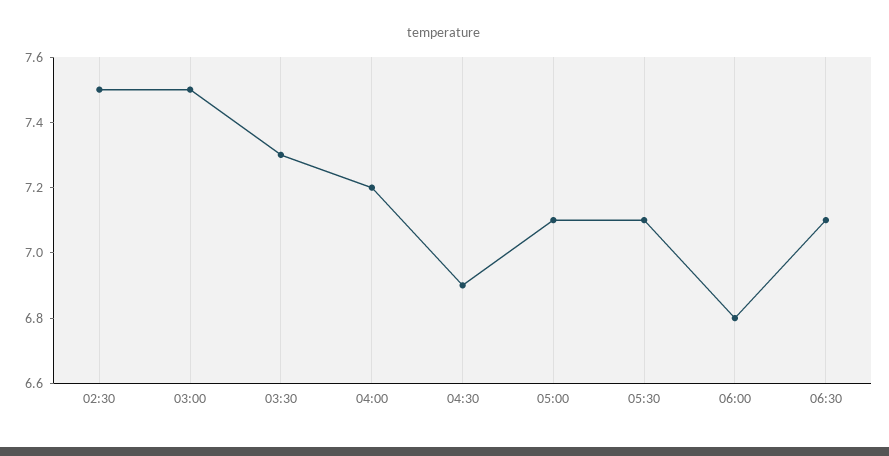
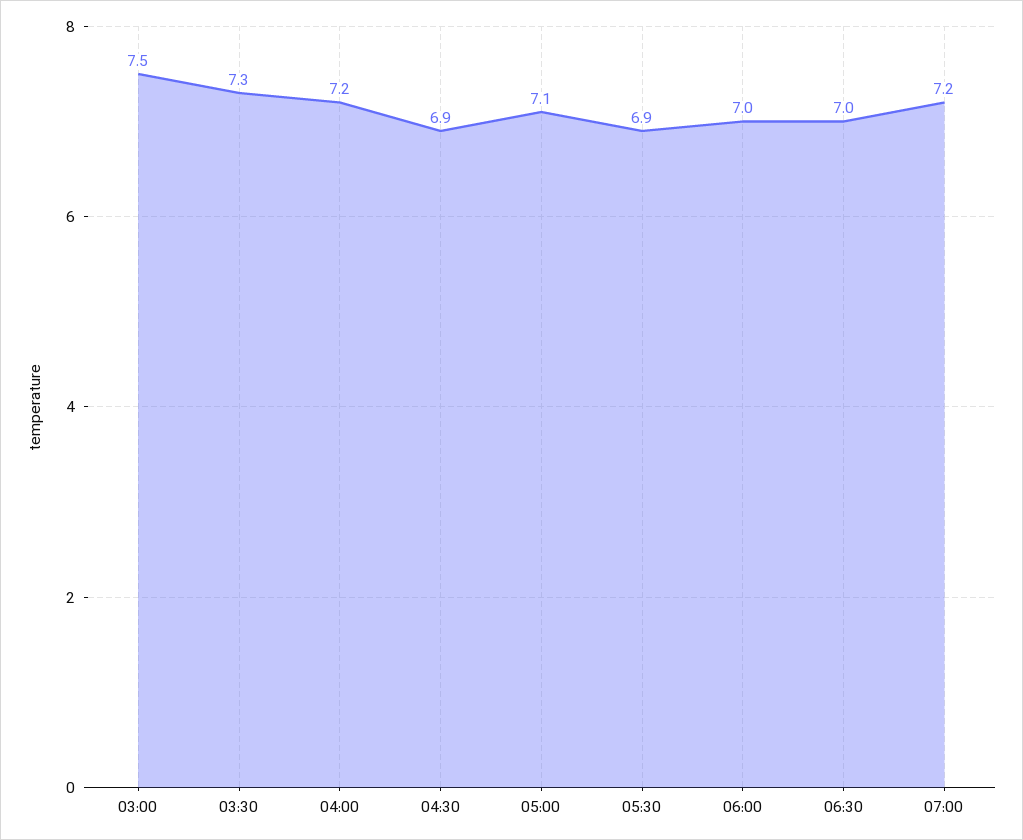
02:30: 7.5 -> none
05:30: 7.1 -> 6.9
06:00: 6.8 -> 7
06:30: 7.1 -> 7
07:00: none -> 7.2

